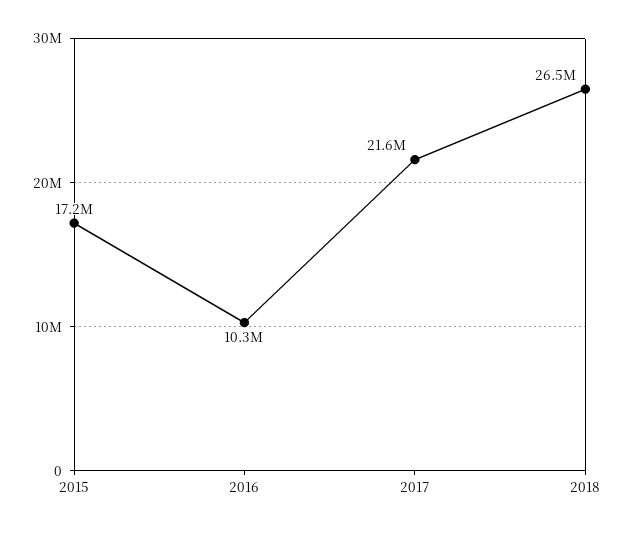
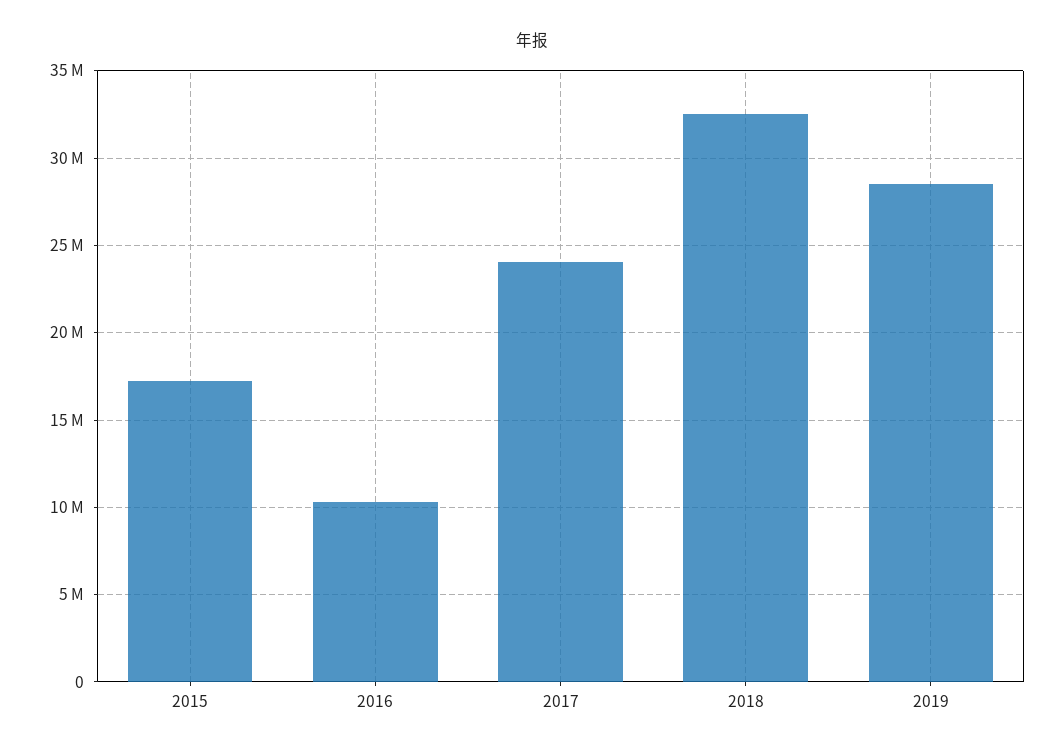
2017: 21600000 -> 24000000
2018: 26500000 -> 32500000
2019: none -> 28500000

